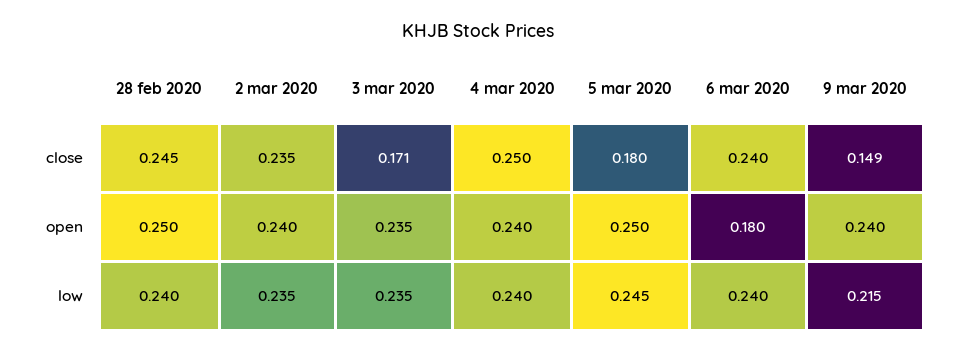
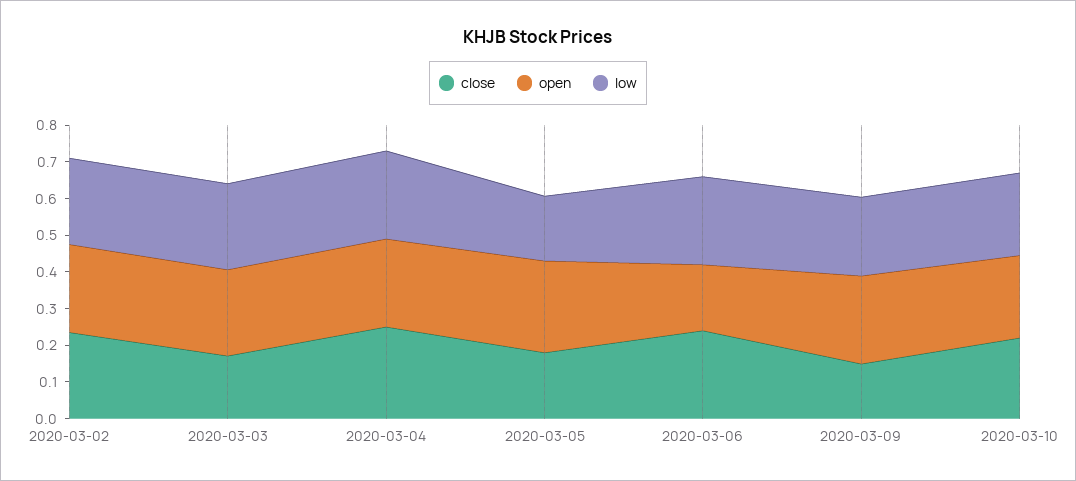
close, 28 feb 2020: 0.245 -> none
open, 28 feb 2020: 0.25 -> none
low, 28 feb 2020: 0.24 -> none
low, 5 mar 2020: 0.245 -> 0.175
close, 2020-03-10: none -> 0.225
open, 2020-03-10: none -> 0.225
low, 2020-03-10: none -> 0.225

